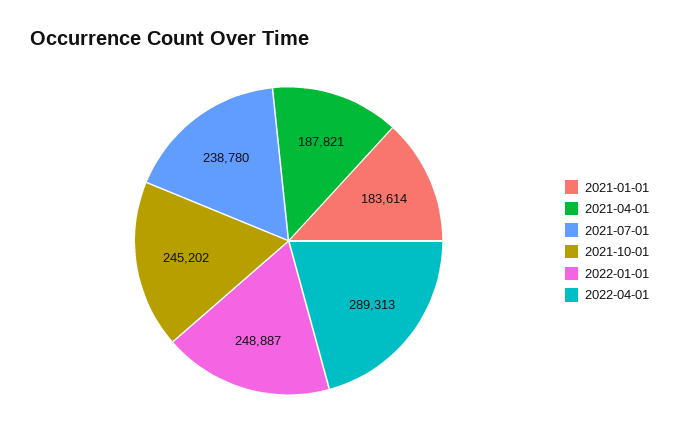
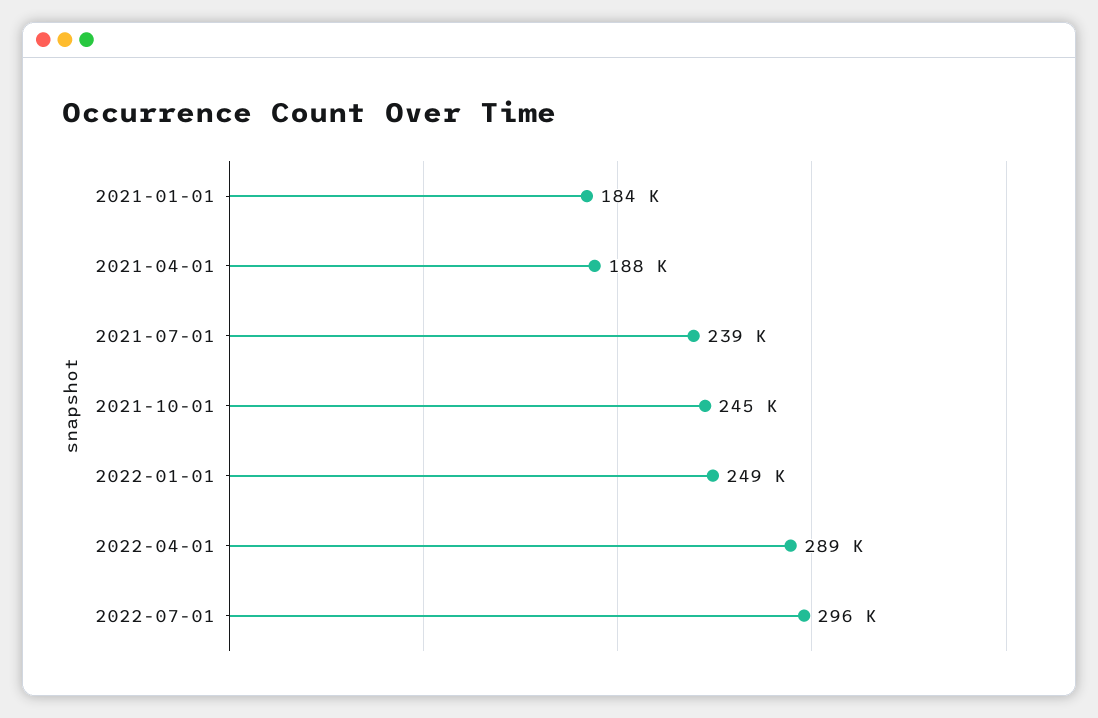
2022-07-01: none -> 296000

